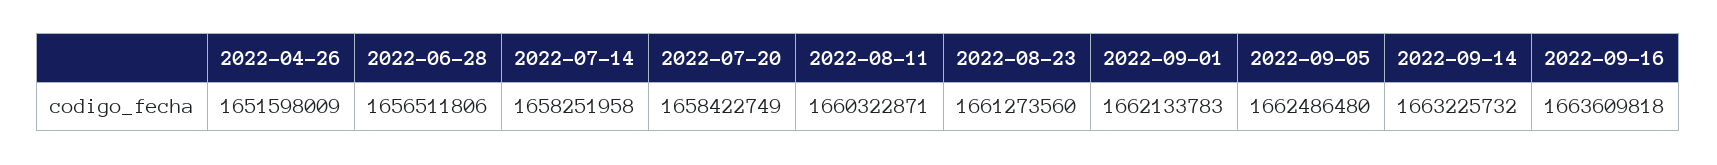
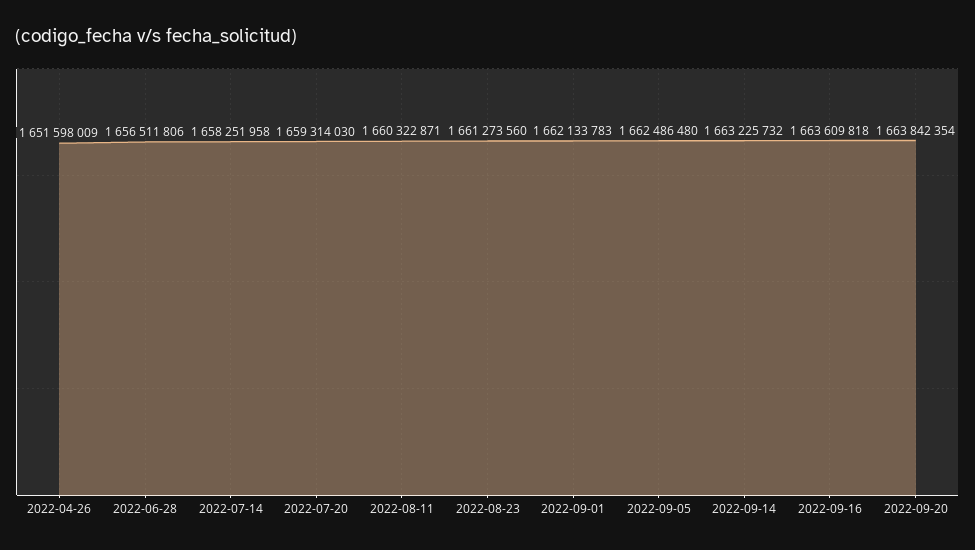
2022-07-20: 1658422749 -> 1659314030
2022-09-20: none -> 1663842354

